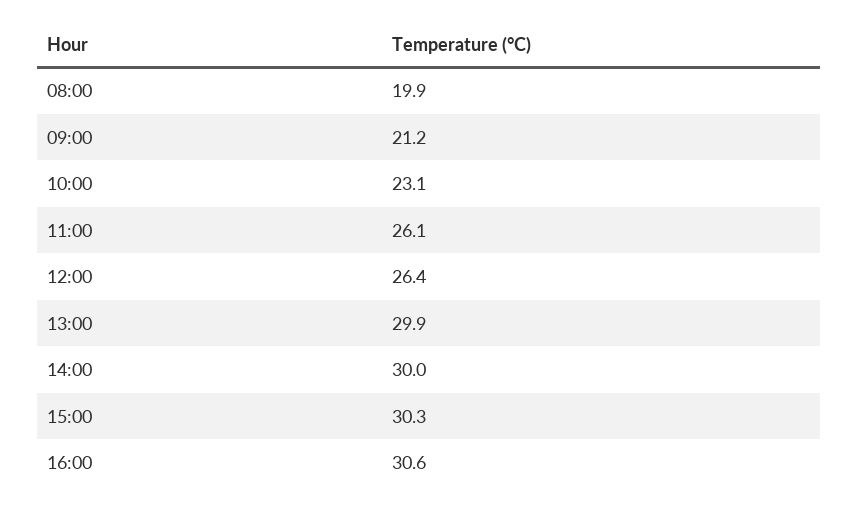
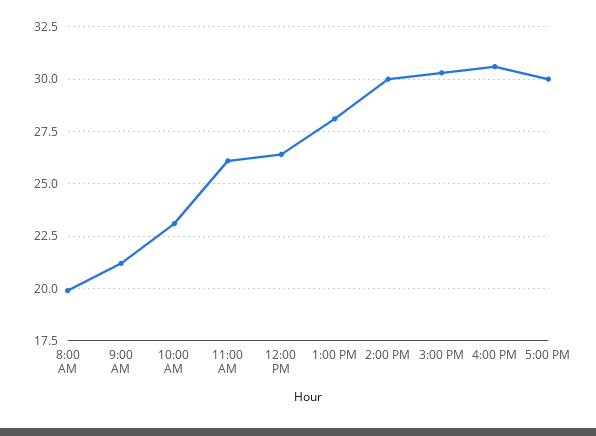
13:00: 29.9 -> 28
5:00 PM: none -> 30

